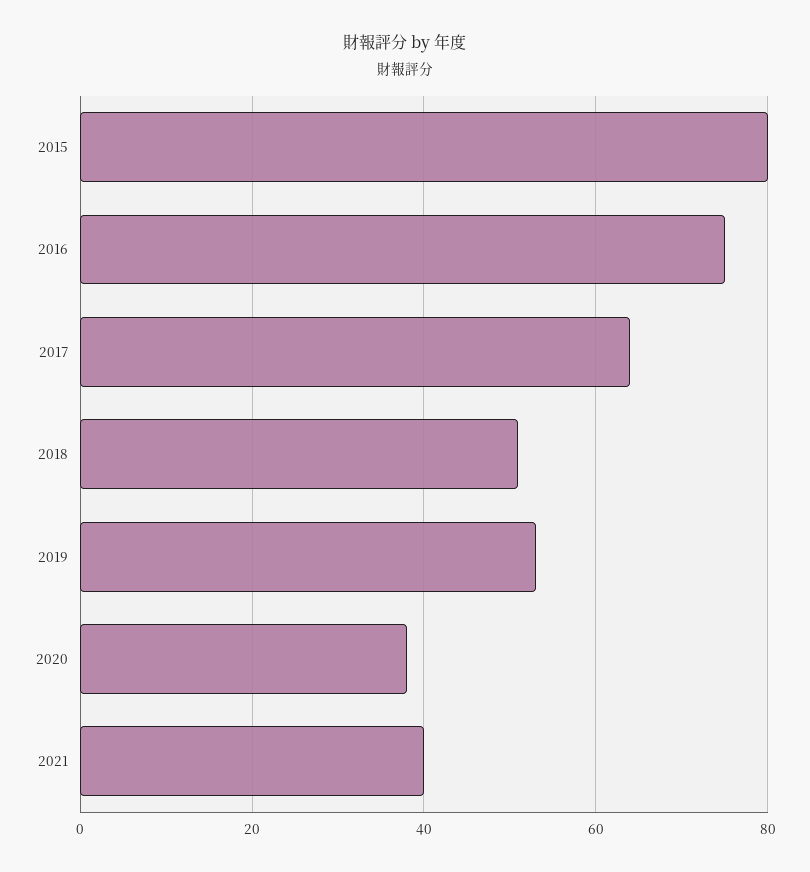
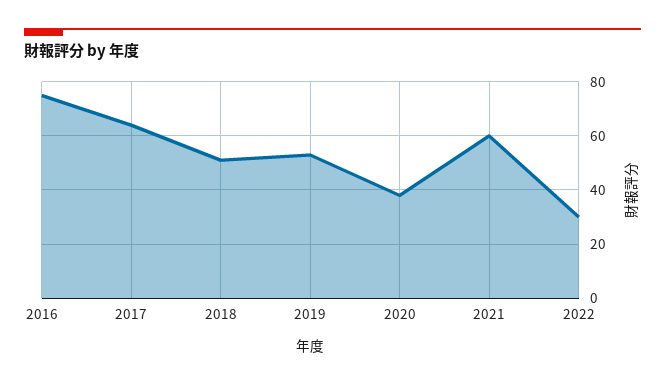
2015: 80 -> none
2021: 40 -> 60
2022: none -> 30

